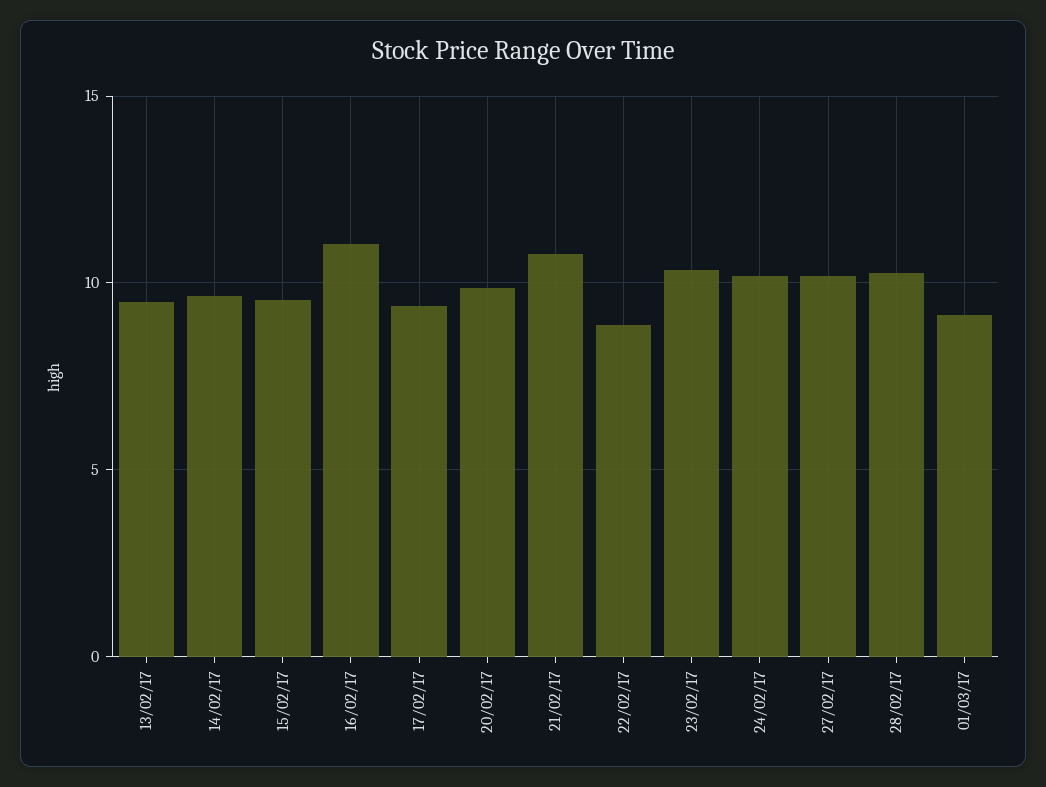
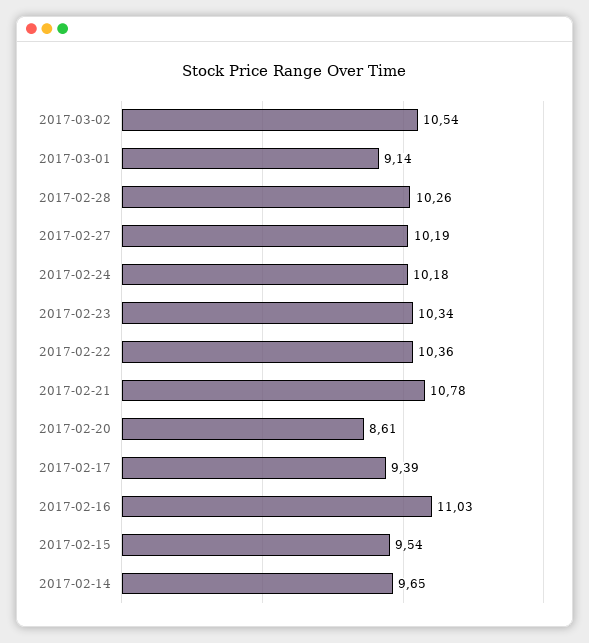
13/02/17: 9.5 -> none
20/02/17: 10 -> 8.61
22/02/17: 9 -> 10.36
2017-03-02: none -> 10.54

